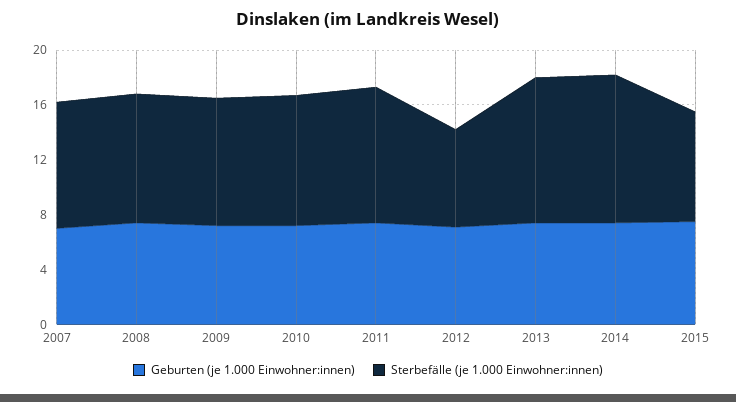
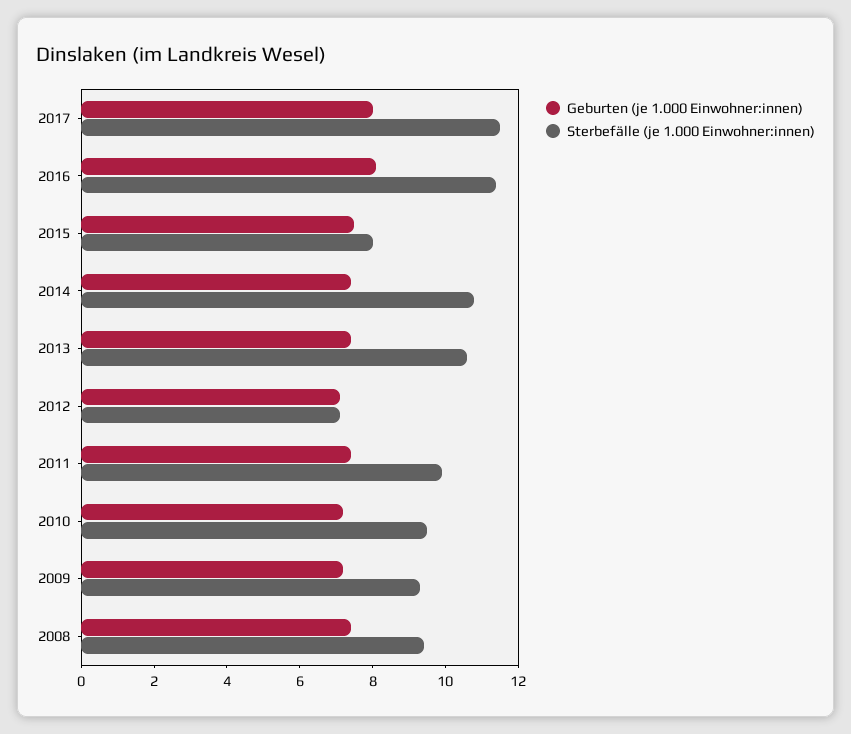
Geburten (je 1.000 Einwohner:innen), 2007: 7 -> none
Sterbefälle (je 1.000 Einwohner:innen), 2007: 9 -> none
Geburten (je 1.000 Einwohner:innen), 2017: none -> 8
Sterbefälle (je 1.000 Einwohner:innen), 2017: none -> 11.5
Geburten (je 1.000 Einwohner:innen), 2016: none -> 8
Sterbefälle (je 1.000 Einwohner:innen), 2016: none -> 11.5

